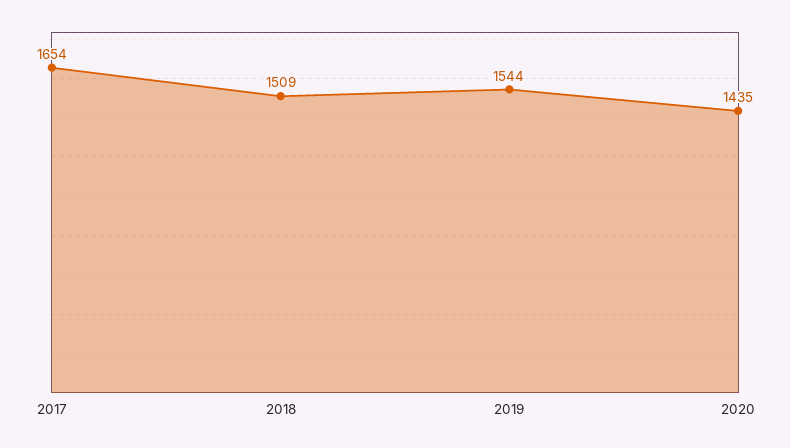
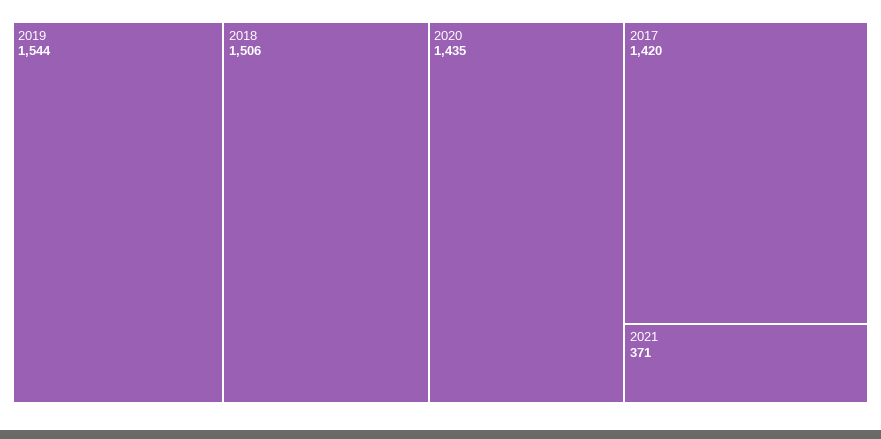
2017: 1654 -> 1420
2018: 1509 -> 1506
2021: none -> 371

